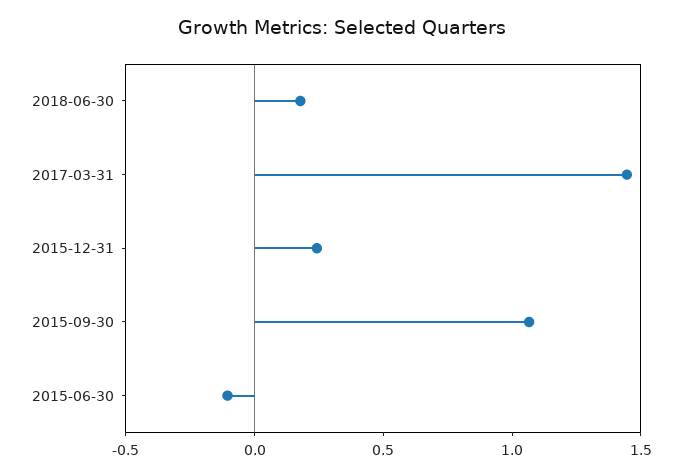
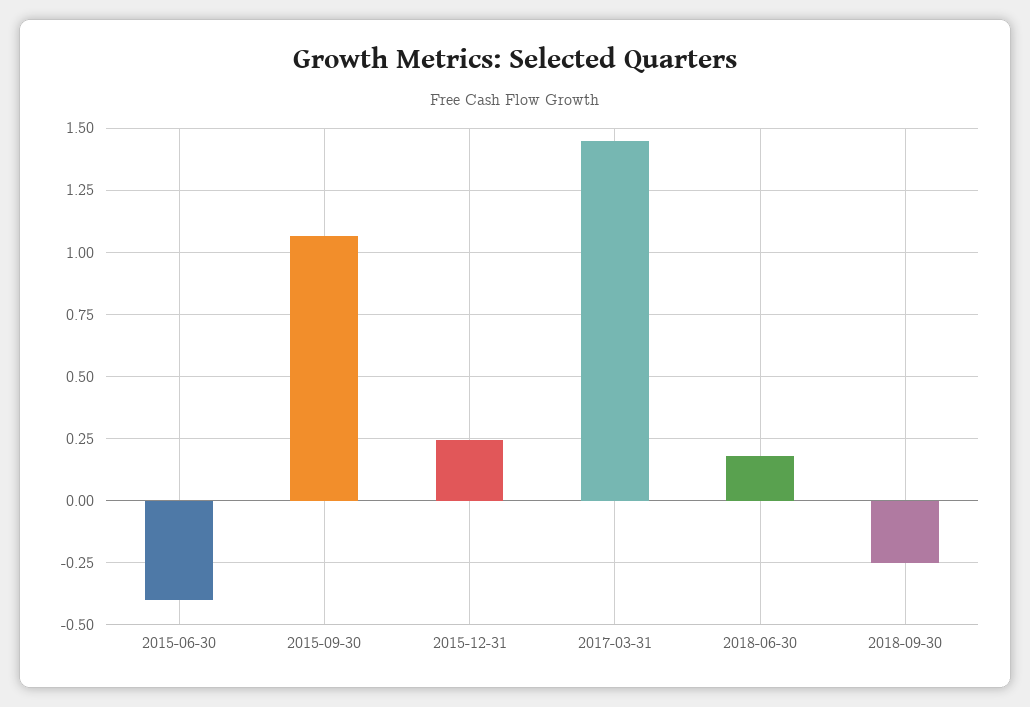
2015-06-30: -0.1 -> -0.4
2018-09-30: none -> -0.25

